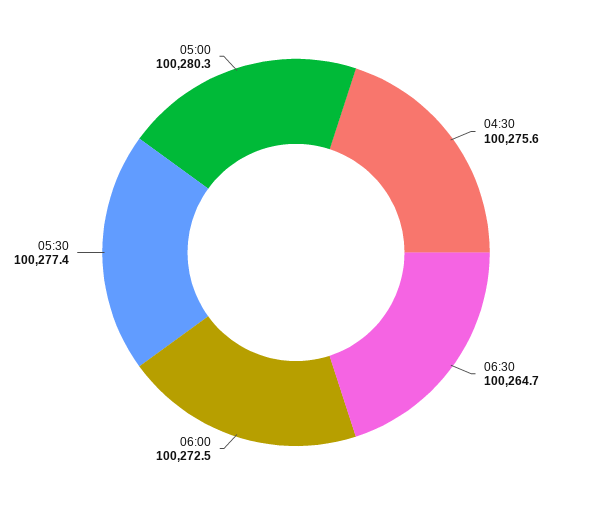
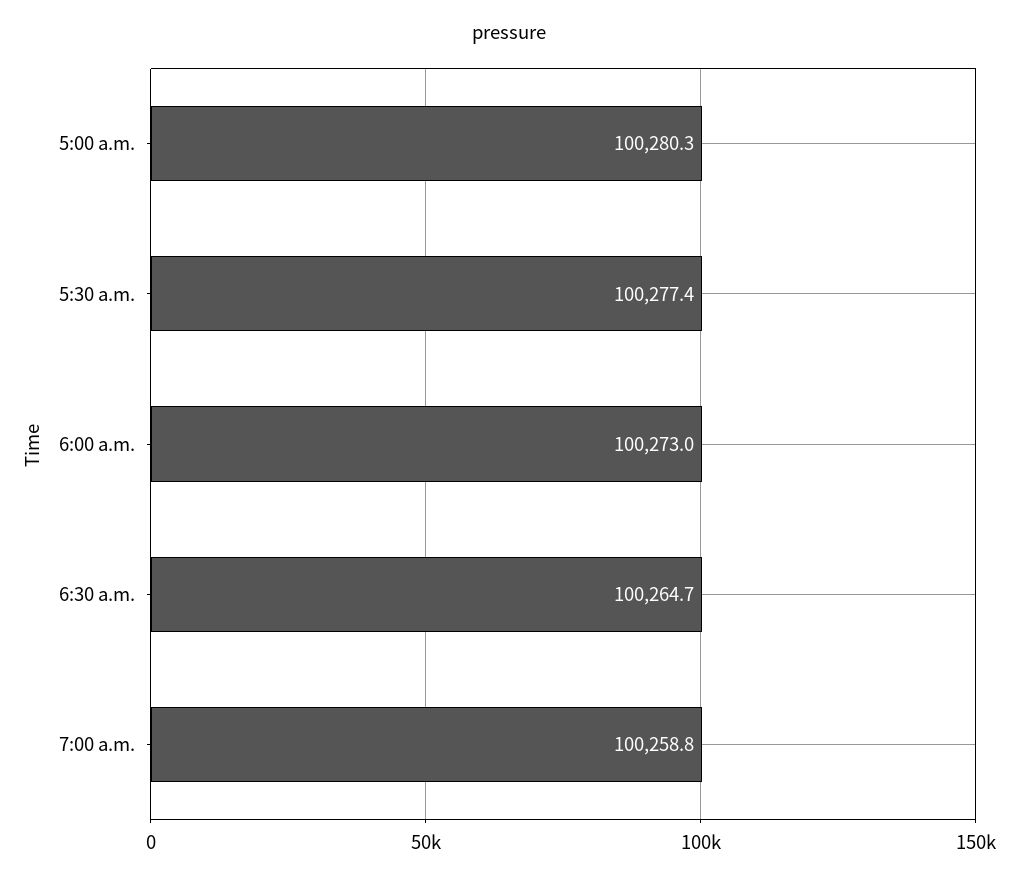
04:30: 100275.6 -> none
06:00: 100272.5 -> 100273
7:00 a.m.: none -> 100258.8

